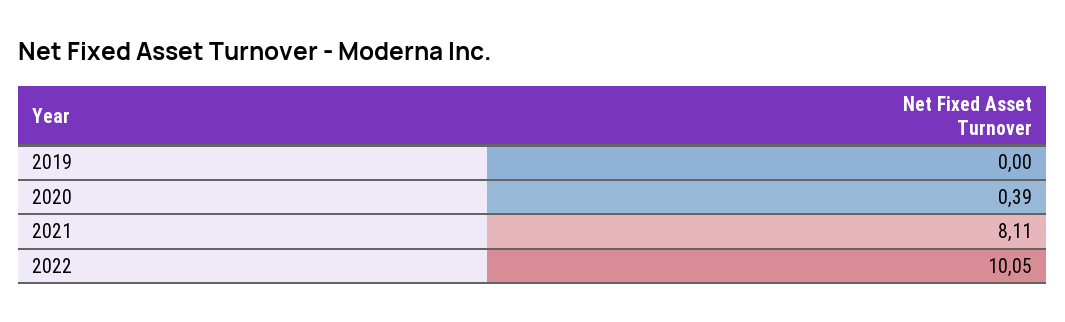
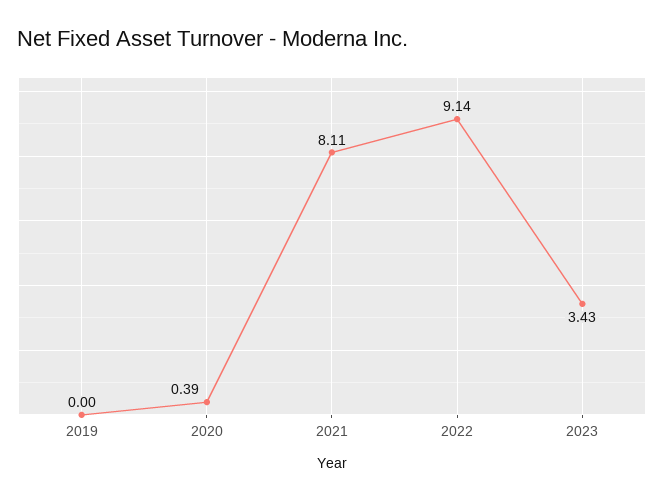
2022: 10.05 -> 9.14
2023: none -> 3.43

